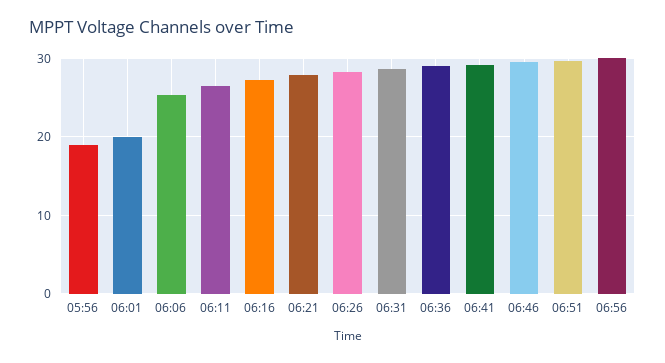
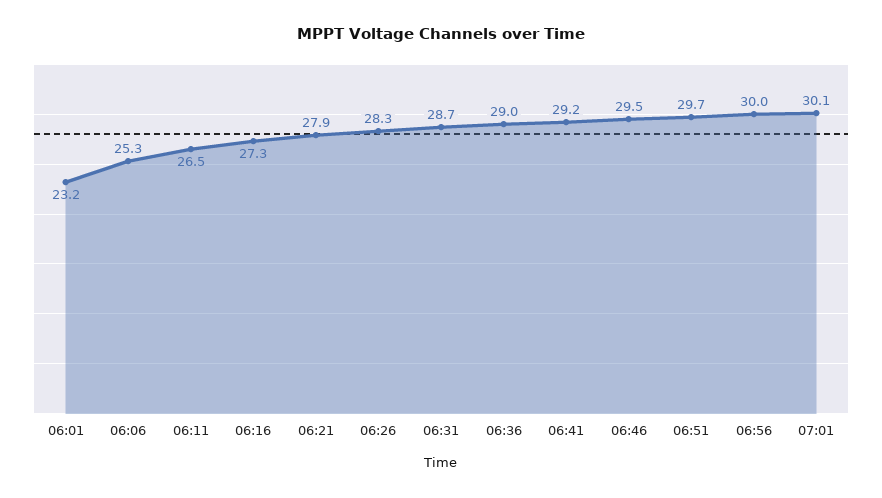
05:56: 19 -> none
06:01: 20 -> 23.2
07:01: none -> 30.1

